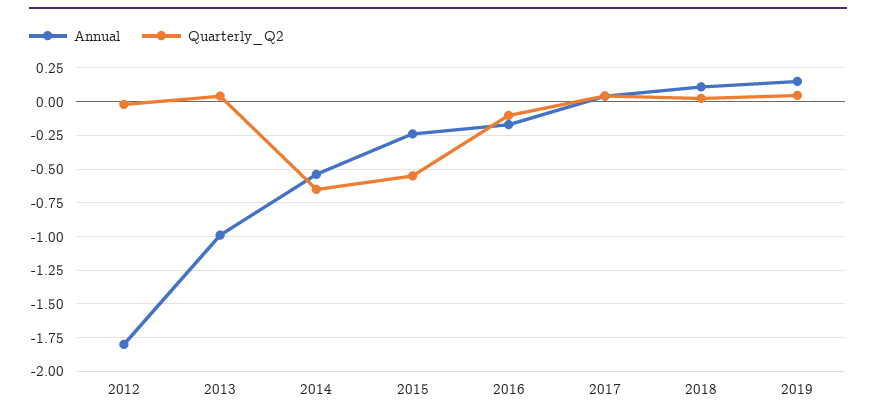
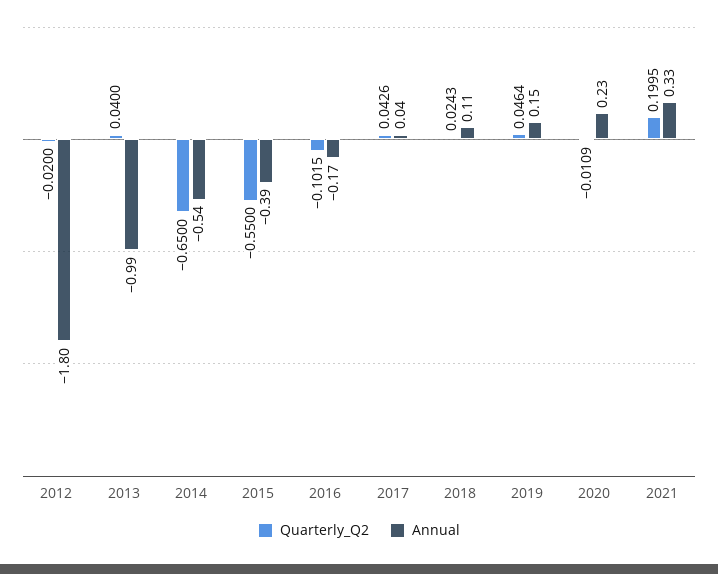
Annual, 2015: -0.25 -> -0.39
Quarterly_Q2, 2020: none -> -0.0109
Annual, 2020: none -> 0.23
Quarterly_Q2, 2021: none -> 0.1995
Annual, 2021: none -> 0.33

